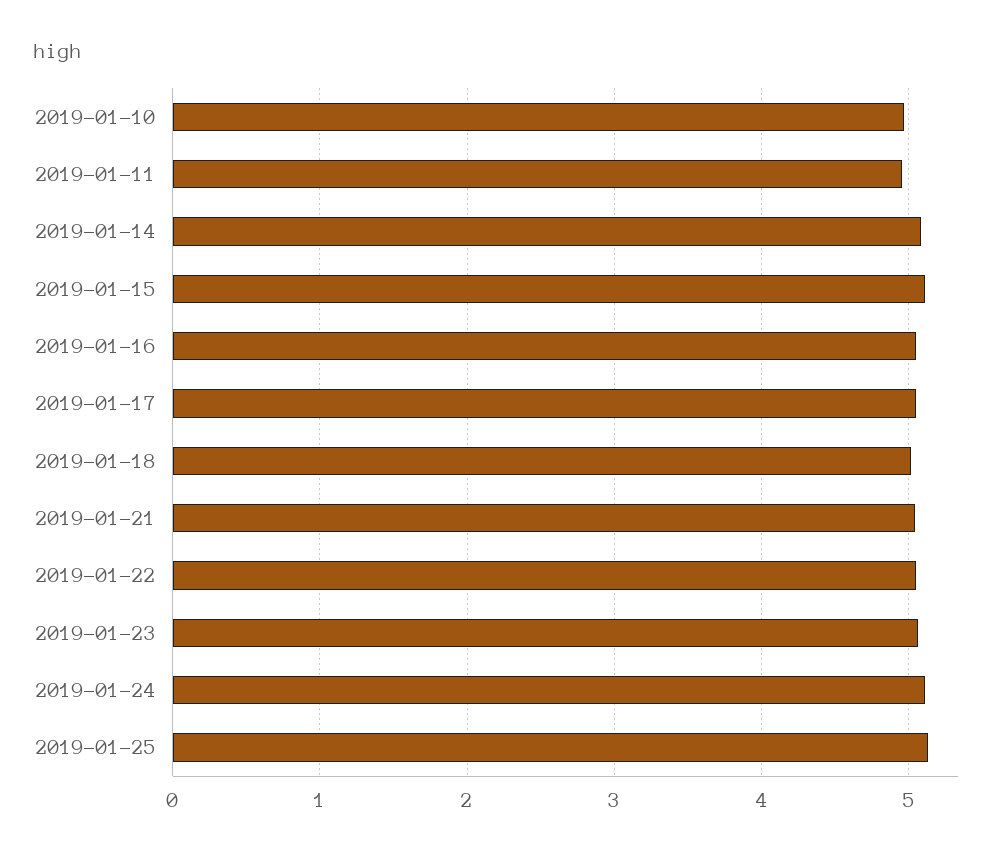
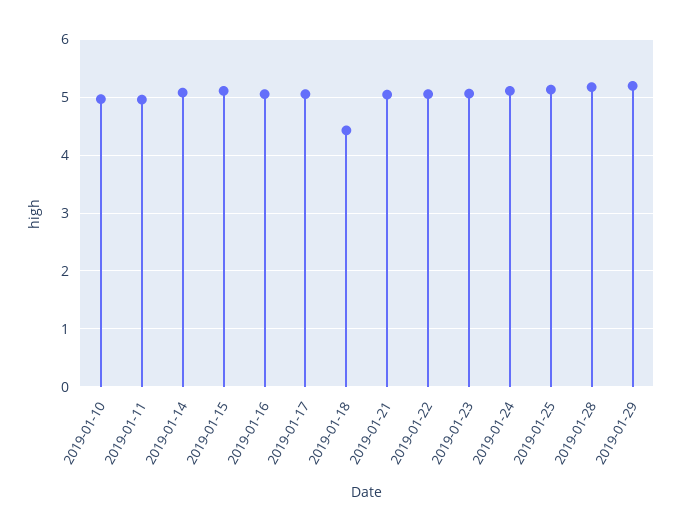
2019-01-18: 5 -> 4.4
2019-01-28: none -> 5.2
2019-01-29: none -> 5.2

